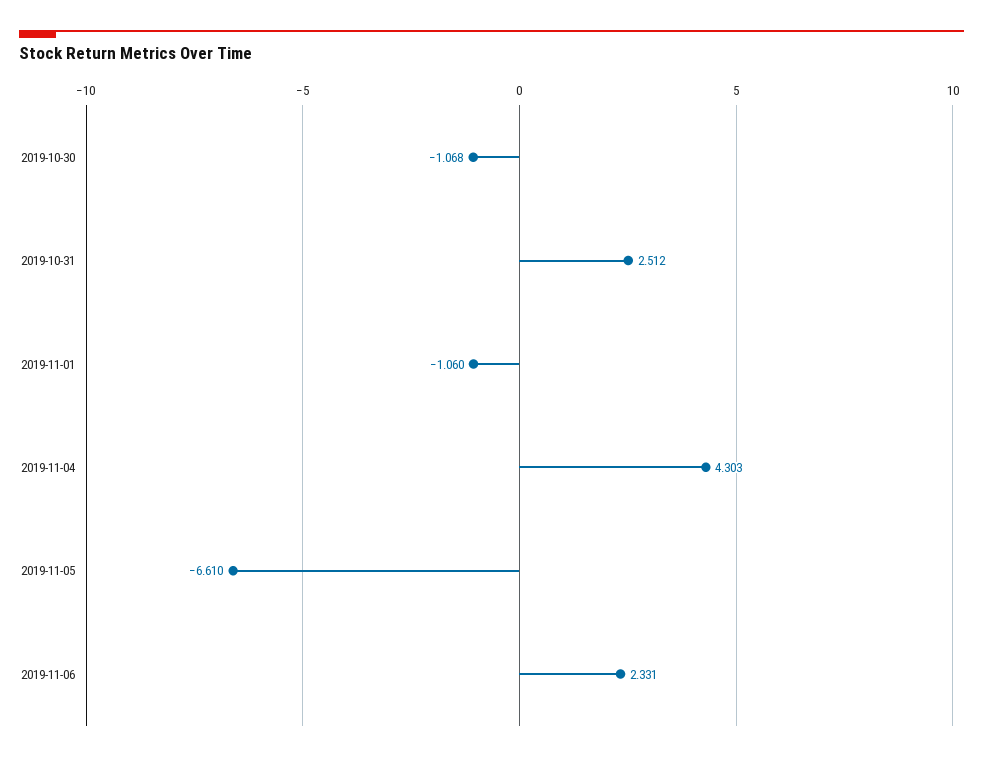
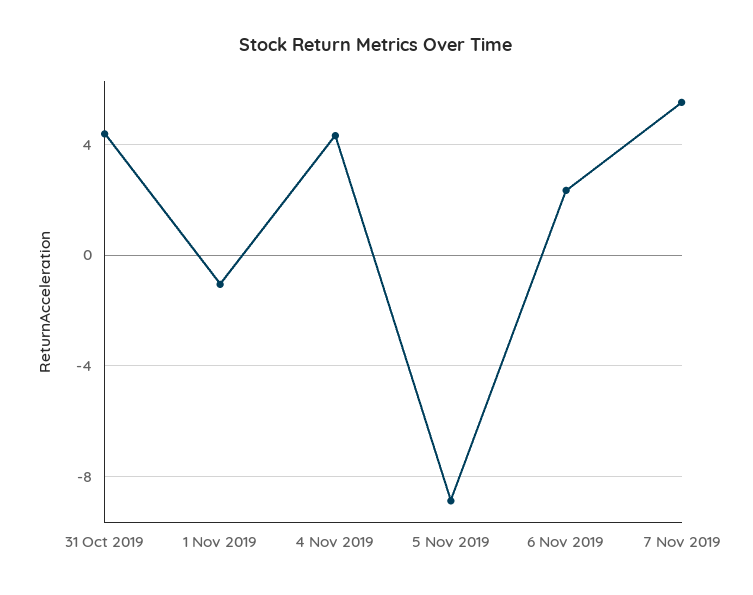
2019-10-30: -1.068 -> none
2019-10-31: 2.512 -> 4.5
2019-11-05: -6.61 -> -9
7 Nov 2019: none -> 5.5

